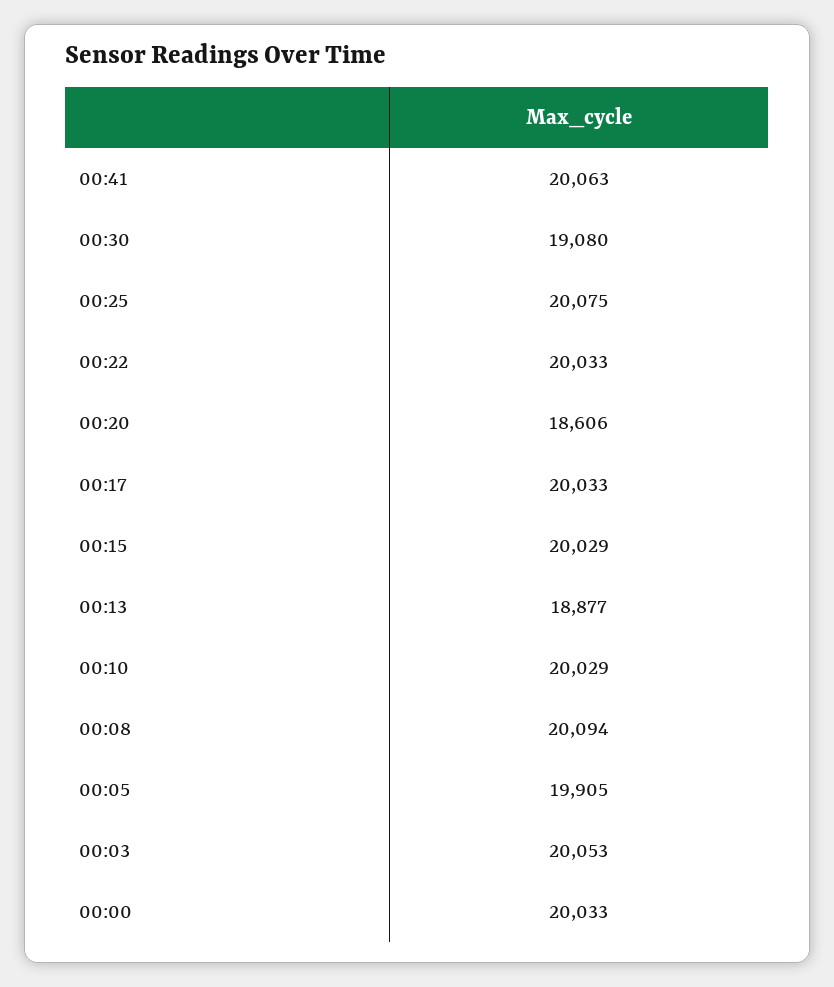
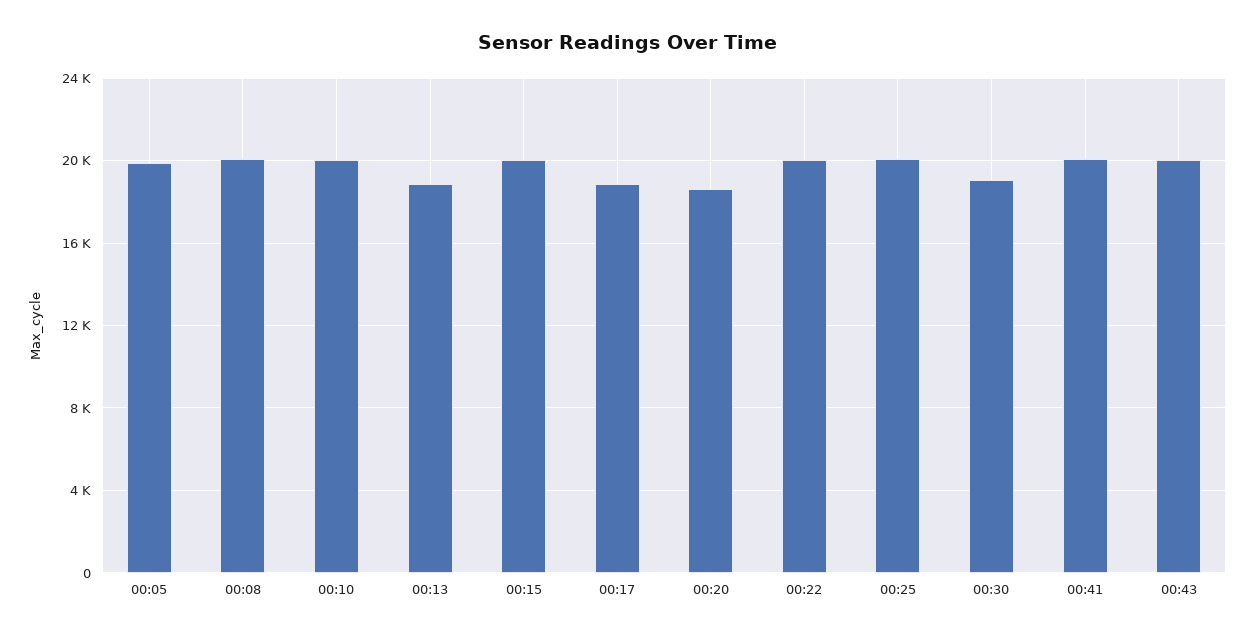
00:17: 20033 -> 19000
00:03: 20053 -> none
00:00: 20033 -> none
00:43: none -> 20000

